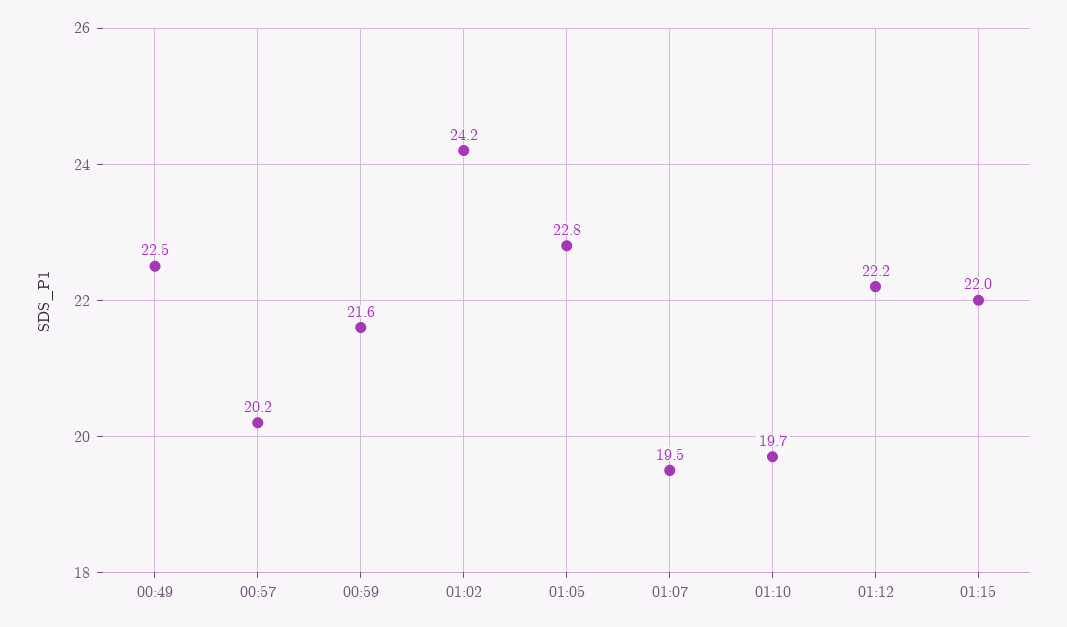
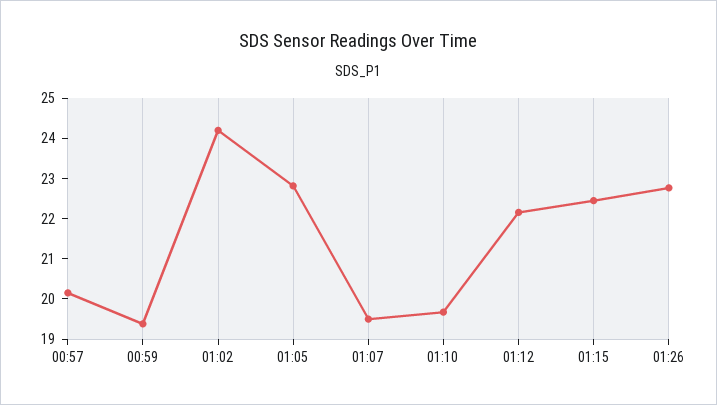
00:49: 22.5 -> none
00:59: 21.6 -> 19.4
01:15: 22 -> 22.4
01:26: none -> 22.8

